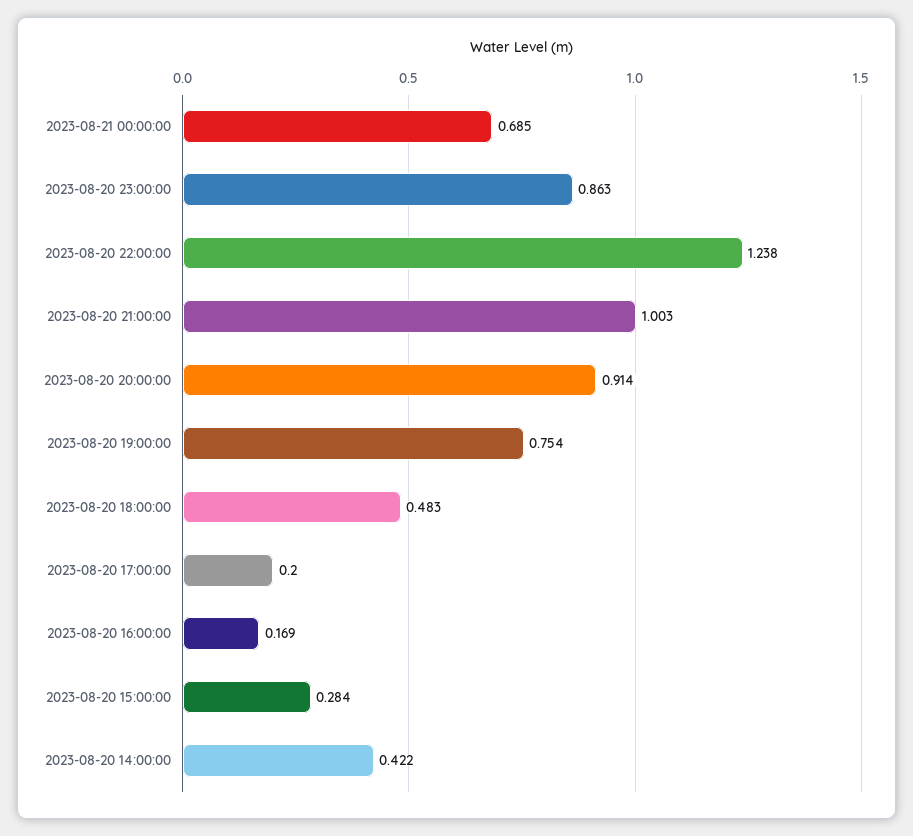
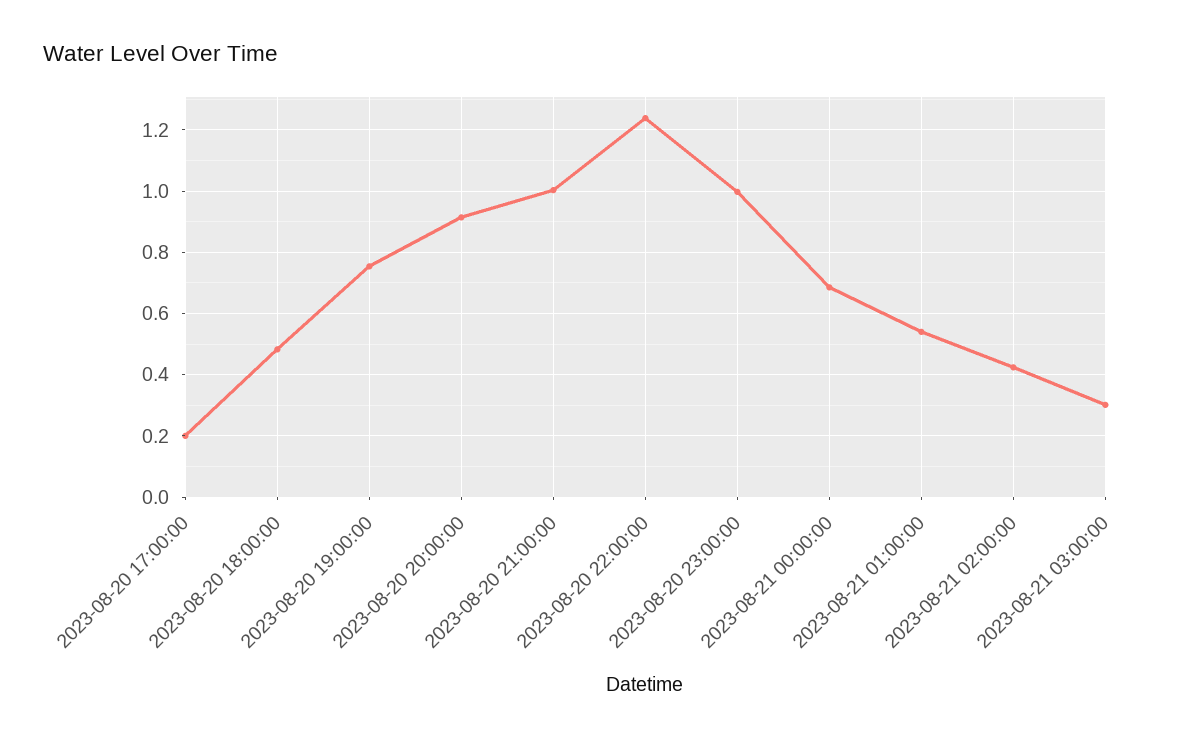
2023-08-20 23:00:00: 0.863 -> 1
2023-08-20 16:00:00: 0.169 -> none
2023-08-20 15:00:00: 0.284 -> none
2023-08-20 14:00:00: 0.422 -> none
2023-08-21 01:00:00: none -> 0.54
2023-08-21 02:00:00: none -> 0.42
2023-08-21 03:00:00: none -> 0.3

